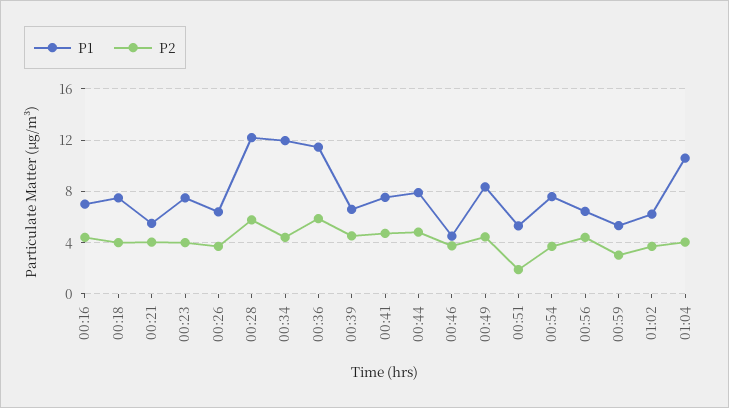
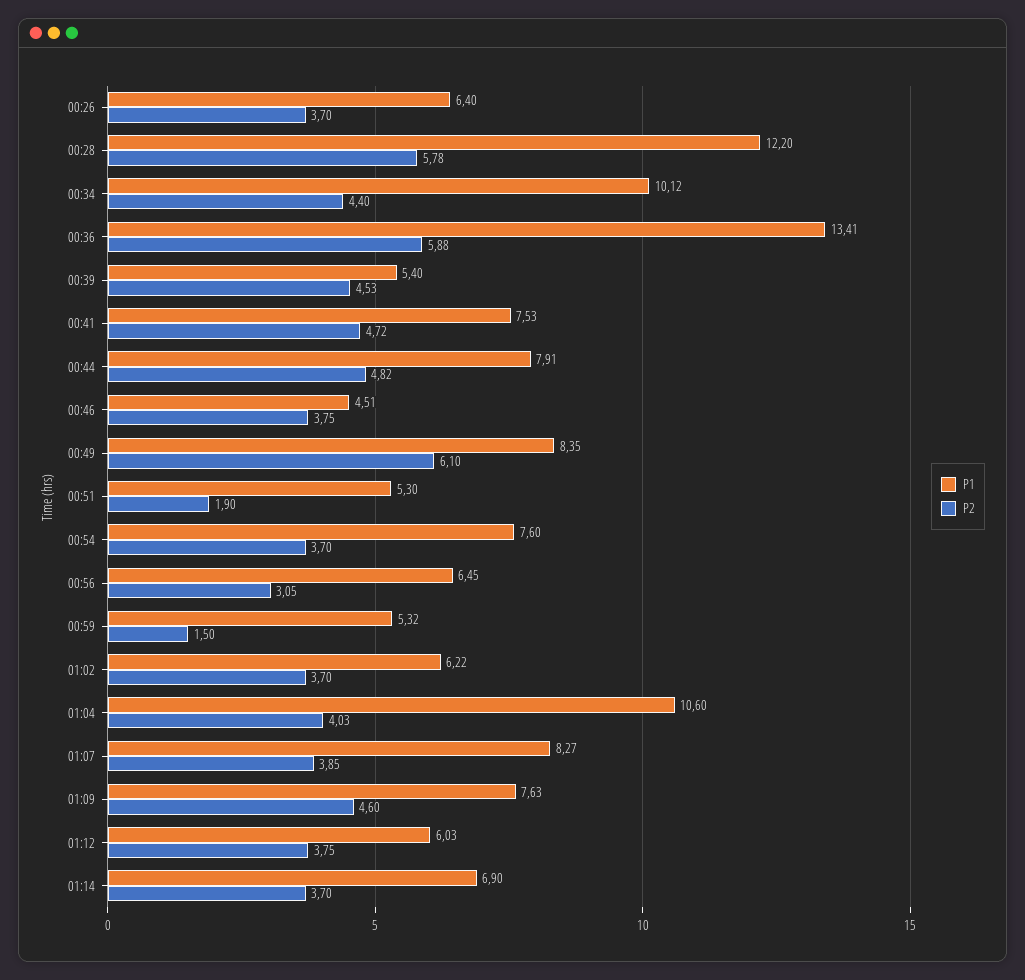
P1, 00:16: 7 -> none
P2, 00:16: 4.5 -> none
P1, 00:18: 7.5 -> none
P2, 00:18: 4 -> none
P1, 00:21: 5.5 -> none
P2, 00:21: 4 -> none
P1, 00:23: 7.5 -> none
P2, 00:23: 4 -> none
P1, 00:34: 12 -> 10.12
P1, 00:36: 11.5 -> 13.41
P1, 00:39: 6.5 -> 5.4
P2, 00:49: 4.5 -> 6.1
P2, 00:56: 4.5 -> 3.05
P2, 00:59: 3 -> 1.5
P1, 01:07: none -> 8.27
P2, 01:07: none -> 3.85
P1, 01:09: none -> 7.63
P2, 01:09: none -> 4.6
P1, 01:12: none -> 6.03
P2, 01:12: none -> 3.75
P1, 01:14: none -> 6.9
P2, 01:14: none -> 3.7

